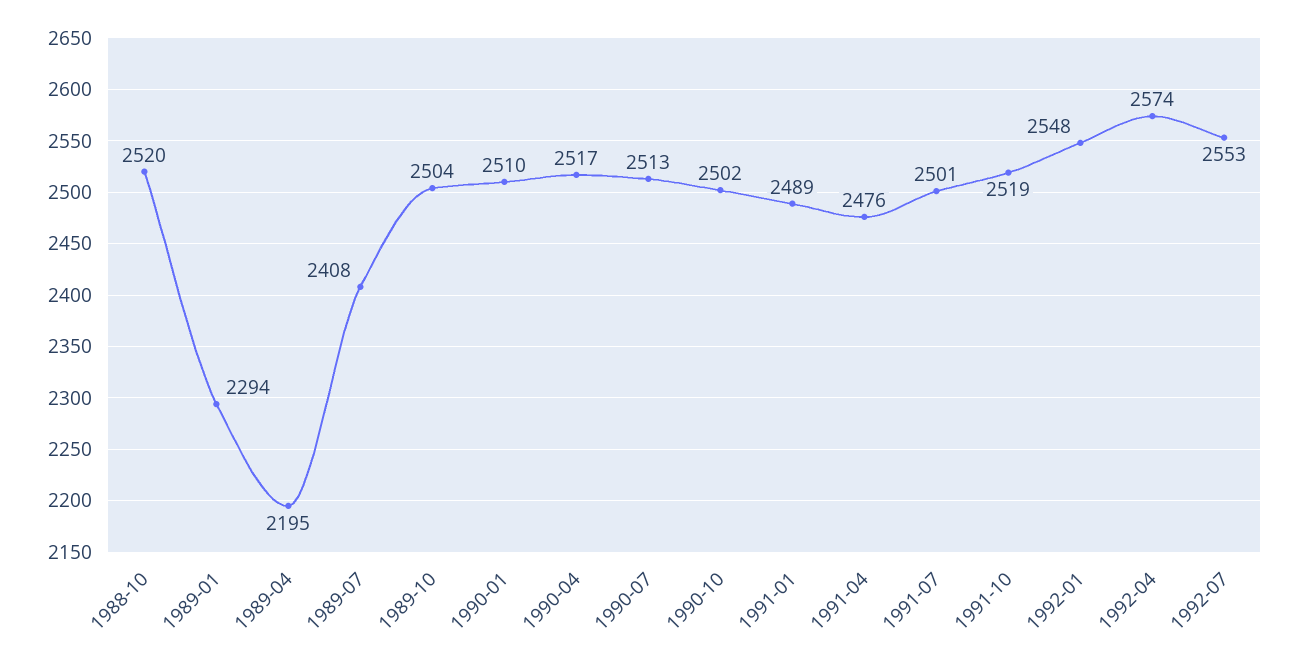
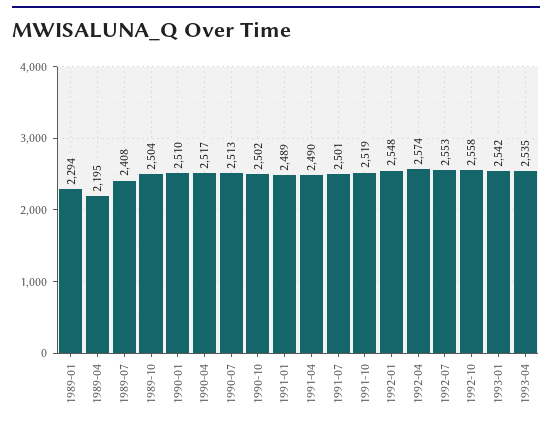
1988-10: 2520 -> none
1991-04: 2476 -> 2490
1992-10: none -> 2558
1993-01: none -> 2542
1993-04: none -> 2535

